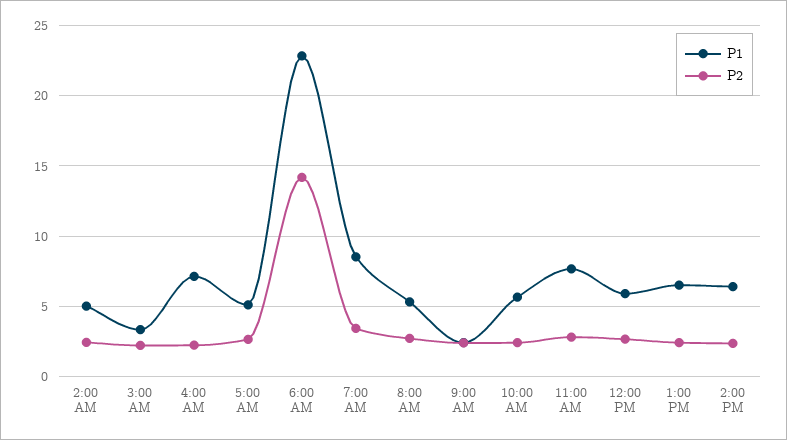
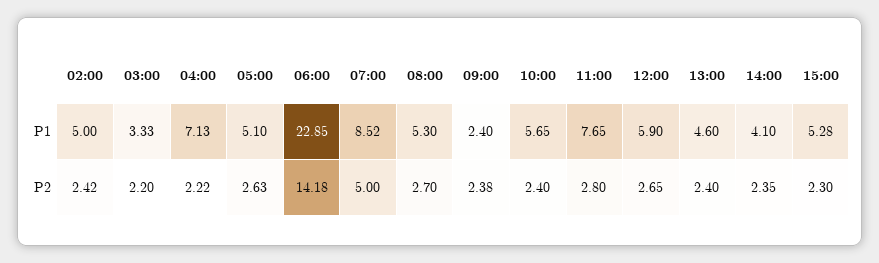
P2, 7:00 AM: 3.5 -> 5
P1, 1:00 PM: 6.5 -> 4.6
P1, 2:00 PM: 6.5 -> 4.1
P1, 15:00: none -> 5.28
P2, 15:00: none -> 2.3

